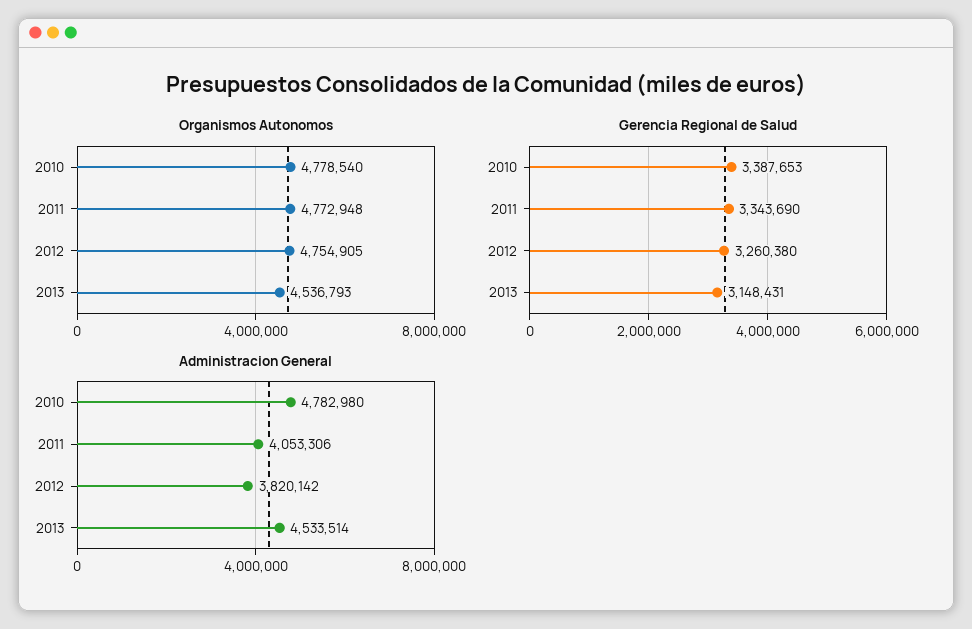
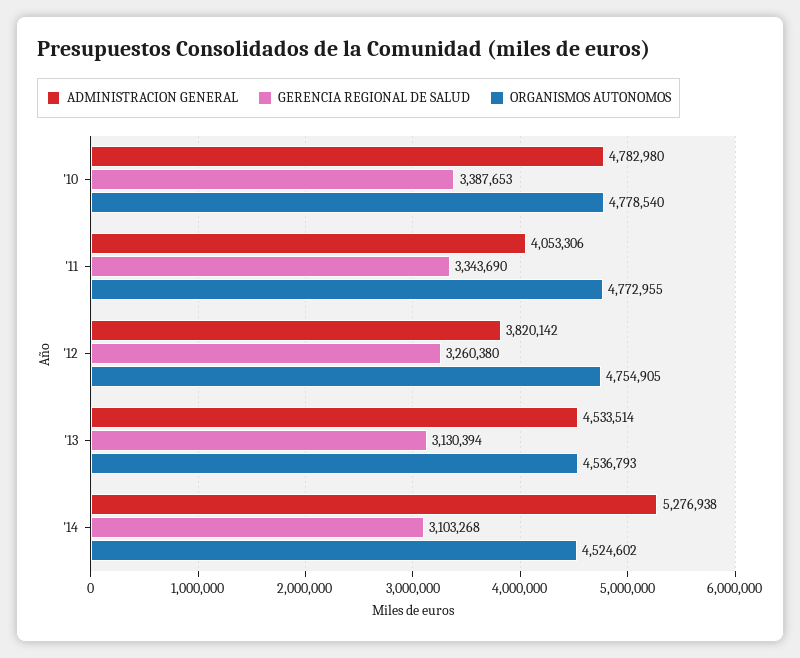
Organismos Autonomos, 2011: 4772948 -> 4772955
Gerencia Regional de Salud, 2013: 3148431 -> 3130394
Administracion General, '14: none -> 5276938
Gerencia Regional de Salud, '14: none -> 3103268
Organismos Autonomos, '14: none -> 4524602

